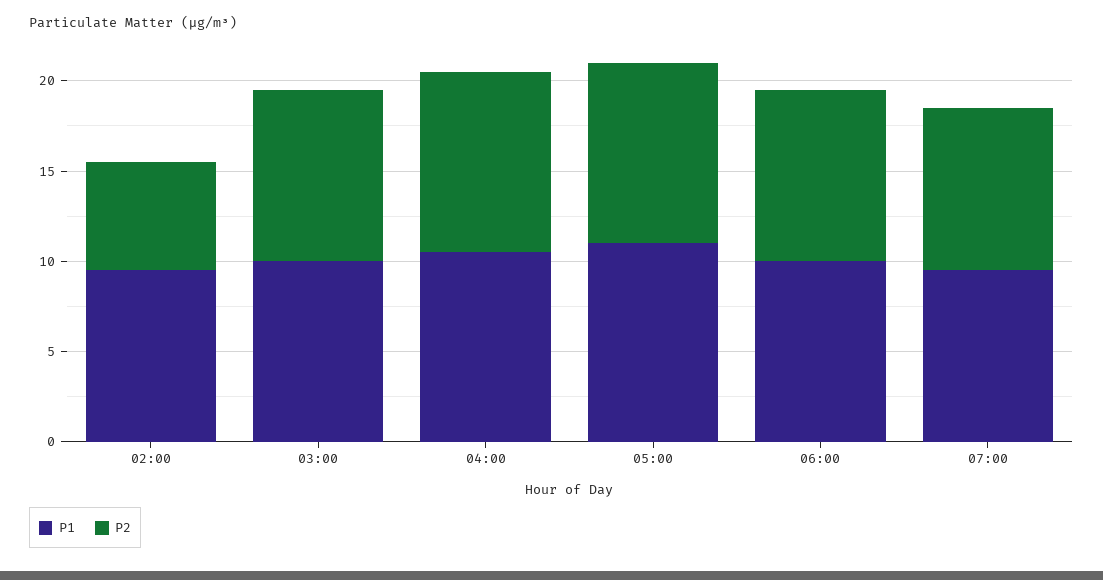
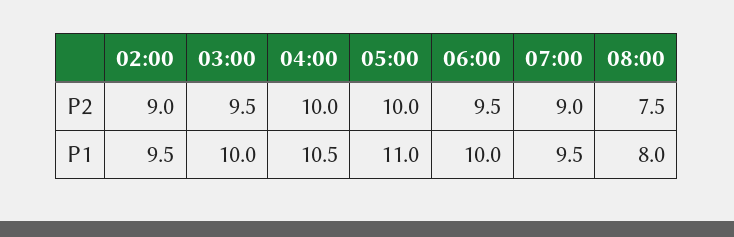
P2, 02:00: 6 -> 9
P2, 08:00: none -> 7.5
P1, 08:00: none -> 8

